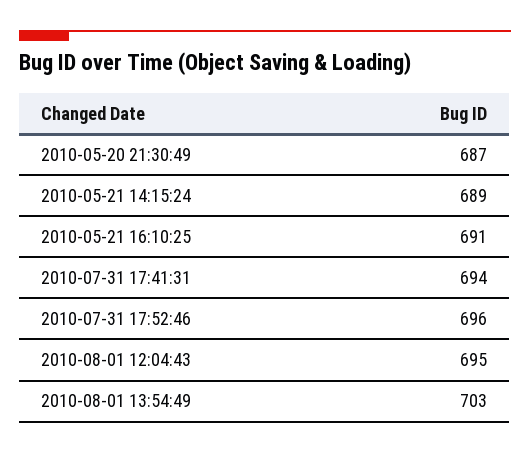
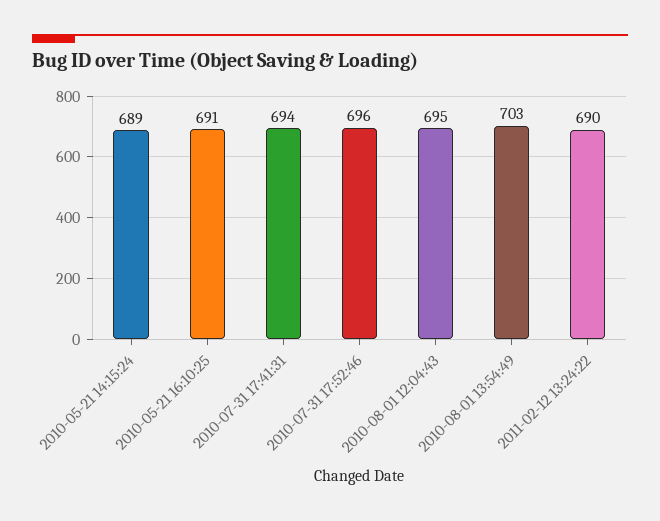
2010-05-20 21:30:49: 687 -> none
2011-02-12 13:24:22: none -> 690

